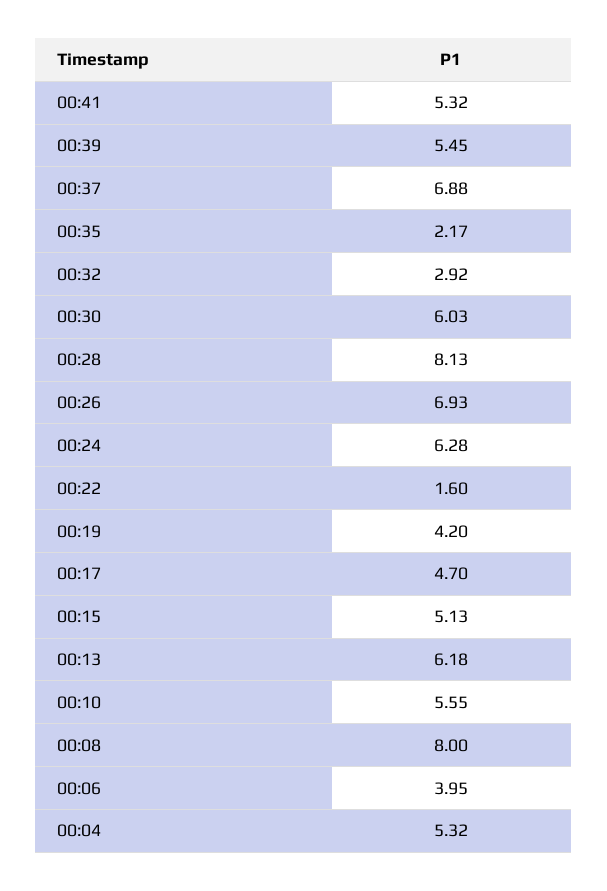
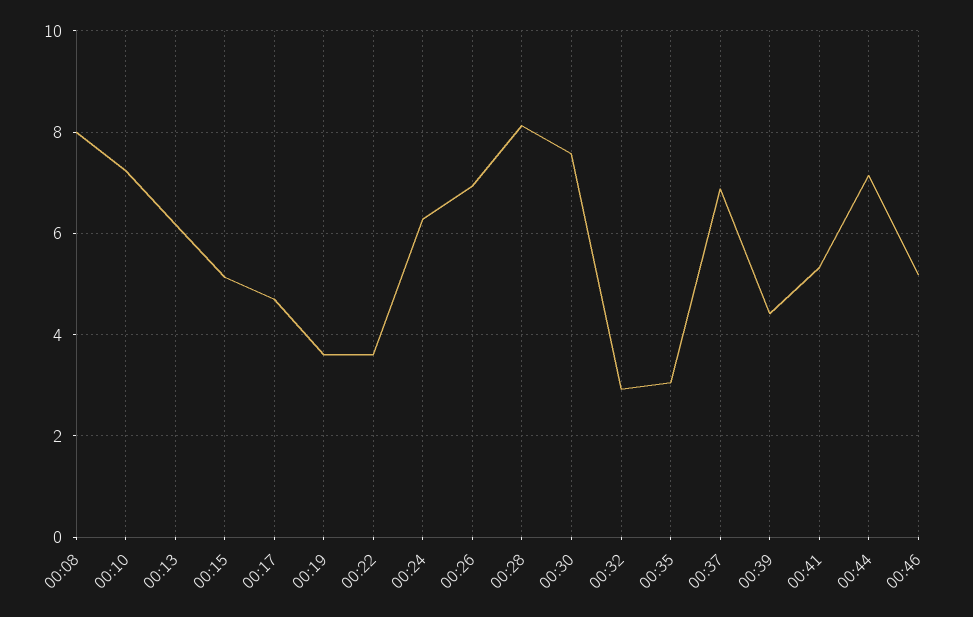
00:39: 5.45 -> 4.4
00:35: 2.17 -> 3
00:30: 6.03 -> 7.6
00:22: 1.6 -> 3.6
00:19: 4.2 -> 3.6
00:10: 5.55 -> 7.2
00:06: 3.95 -> none
00:04: 5.32 -> none
00:44: none -> 7.2
00:46: none -> 5.2

